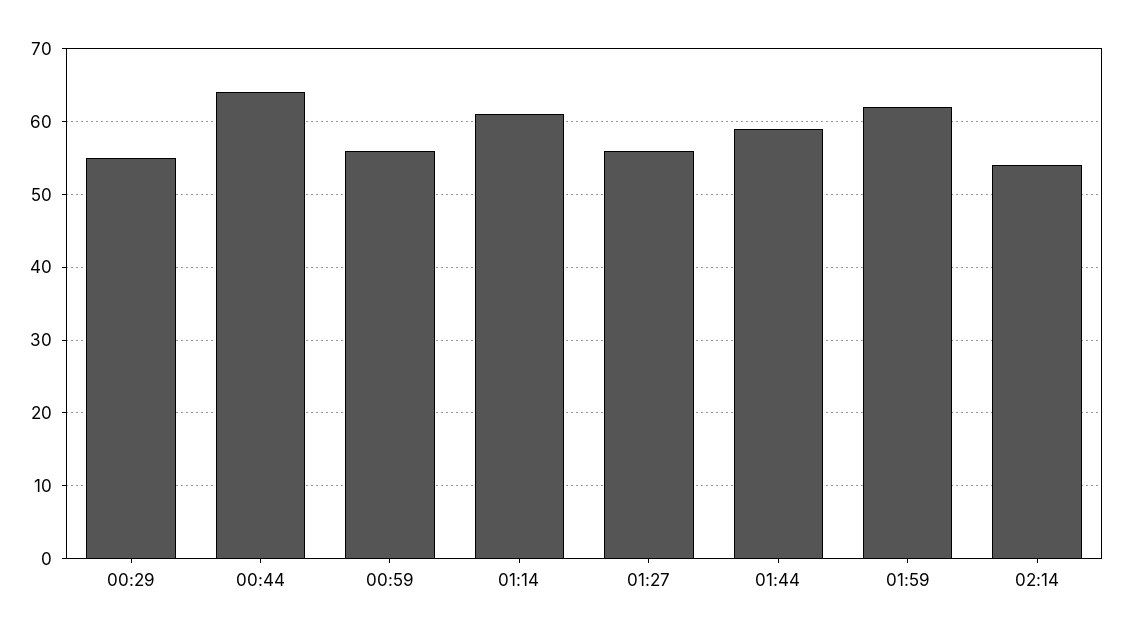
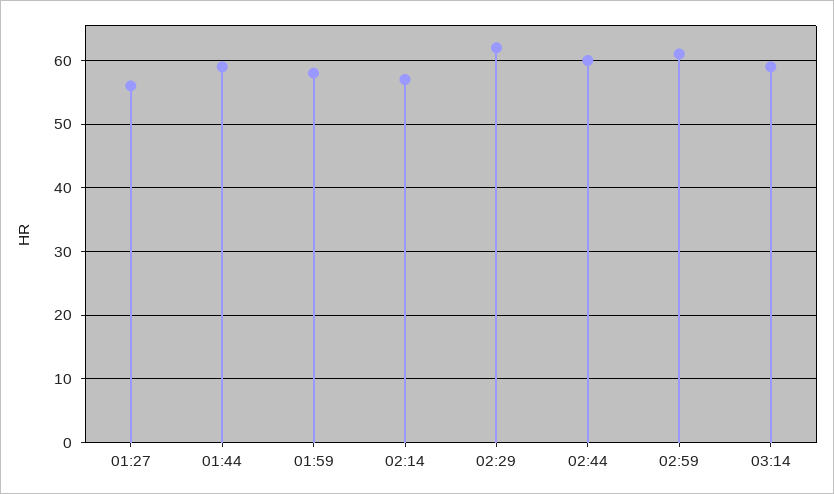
00:29: 55 -> none
00:44: 64 -> none
00:59: 56 -> none
01:14: 61 -> none
01:59: 62 -> 58
02:14: 54 -> 57
02:29: none -> 62
02:44: none -> 60
02:59: none -> 61
03:14: none -> 59

